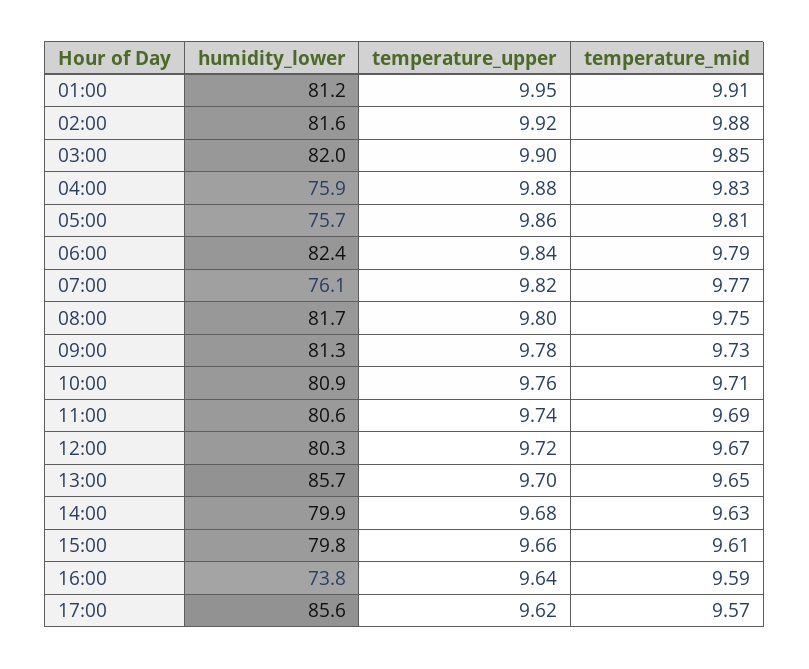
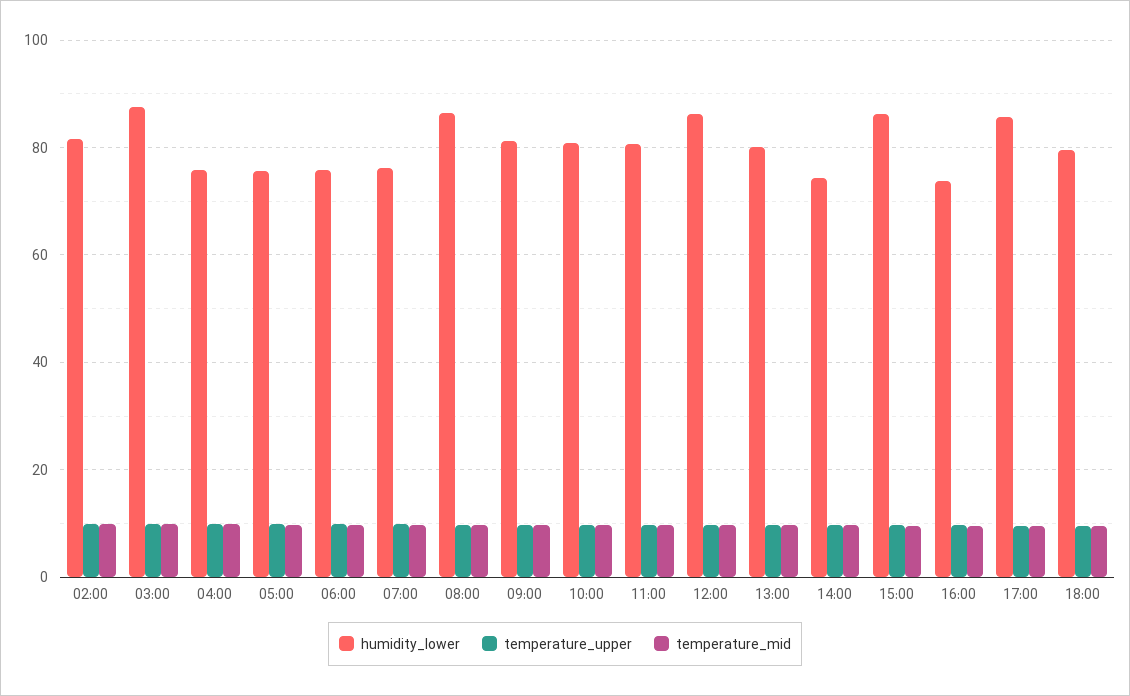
humidity_lower, 01:00: 81.2 -> none
temperature_upper, 01:00: 9.95 -> none
temperature_mid, 01:00: 9.91 -> none
humidity_lower, 03:00: 82 -> 88
humidity_lower, 06:00: 82.4 -> 76
humidity_lower, 08:00: 81.7 -> 86
humidity_lower, 12:00: 80.3 -> 86
humidity_lower, 13:00: 85.7 -> 80
humidity_lower, 14:00: 79.9 -> 74
humidity_lower, 15:00: 79.8 -> 86
humidity_lower, 18:00: none -> 80
temperature_upper, 18:00: none -> 10
temperature_mid, 18:00: none -> 10

